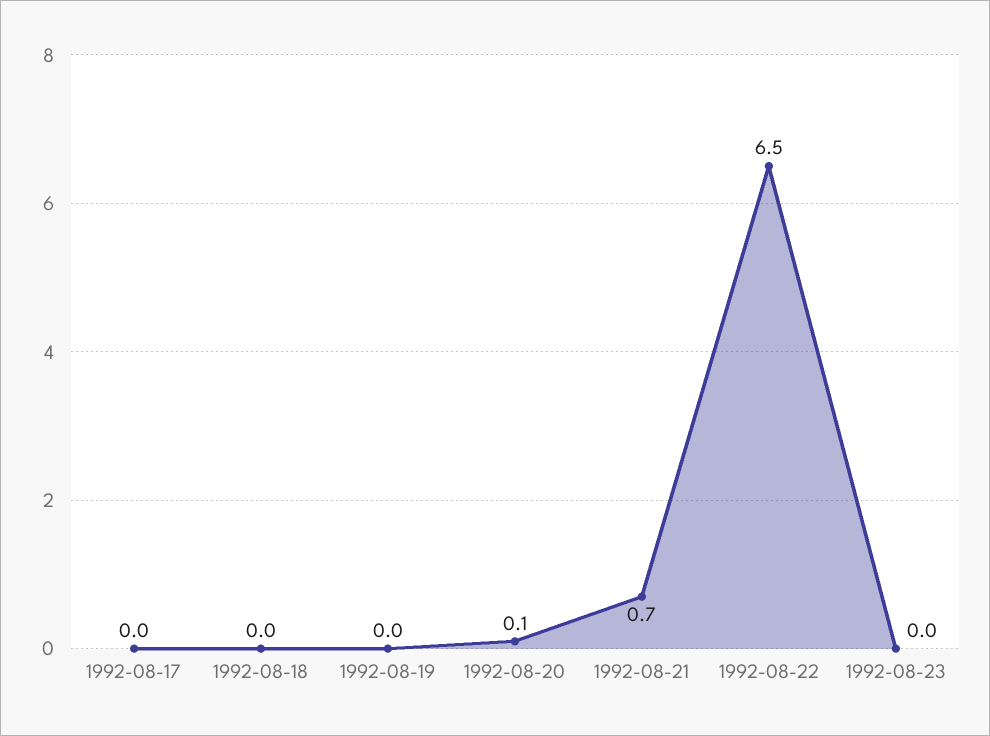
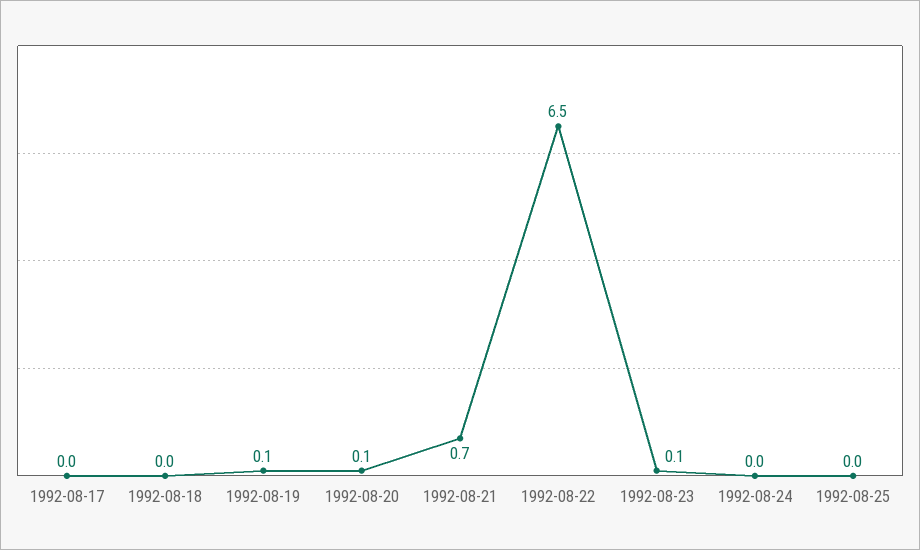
1992-08-19: 0 -> 0.1
1992-08-23: 0 -> 0.1
1992-08-24: none -> 0
1992-08-25: none -> 0

